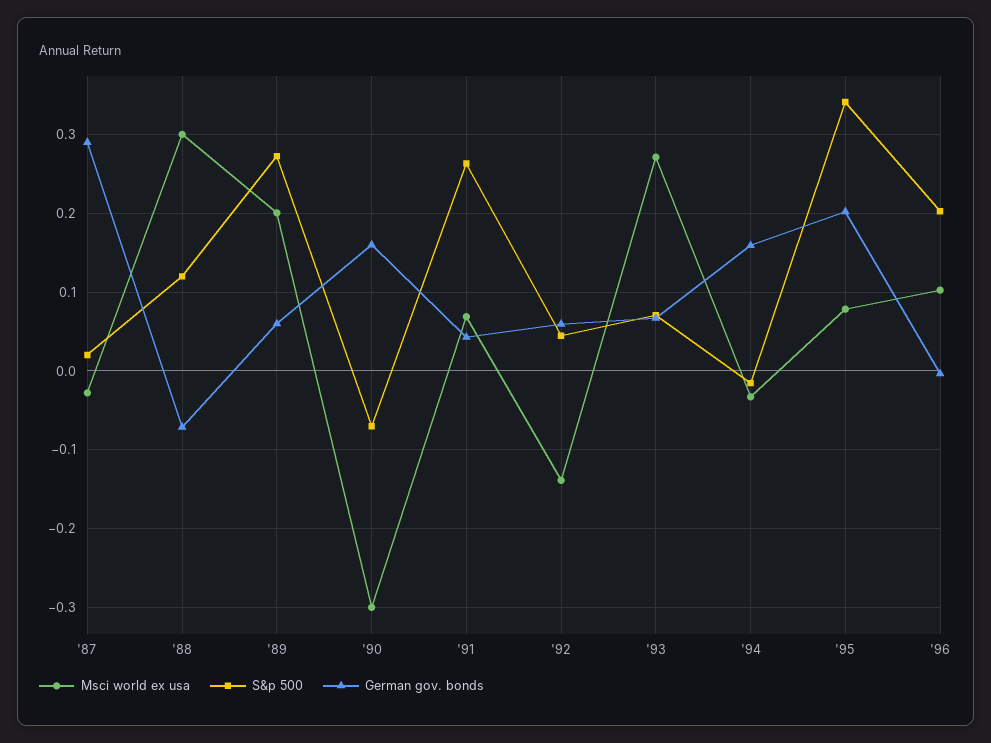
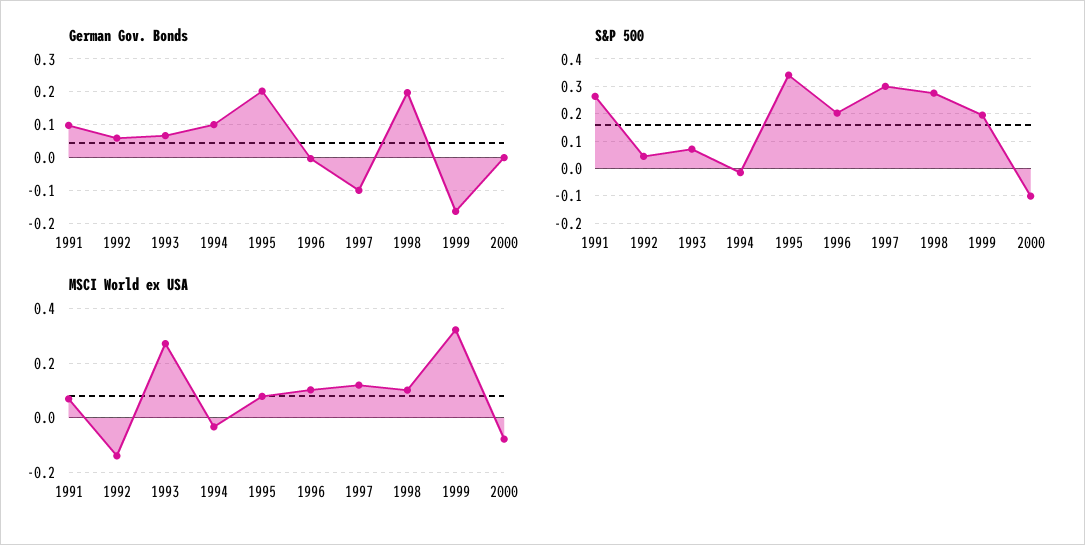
Msci world ex usa, '87: -0.03 -> none
S&p 500, '87: 0.02 -> none
German gov. bonds, '87: 0.29 -> none
Msci world ex usa, '88: 0.3 -> none
S&p 500, '88: 0.12 -> none
German gov. bonds, '88: -0.07 -> none
Msci world ex usa, '89: 0.2 -> none
S&p 500, '89: 0.27 -> none
German gov. bonds, '89: 0.06 -> none
Msci world ex usa, '90: -0.3 -> none
S&p 500, '90: -0.07 -> none
German gov. bonds, '90: 0.16 -> none
German gov. bonds, '91: 0.04 -> 0.1
German gov. bonds, '94: 0.16 -> 0.1
German gov. bonds, 1997: none -> -0.1
German gov. bonds, 1998: none -> 0.2
German gov. bonds, 1999: none -> -0.16
German gov. bonds, 2000: none -> 0
S&p 500, 1997: none -> 0.3
S&p 500, 1998: none -> 0.275
S&p 500, 1999: none -> 0.2
S&p 500, 2000: none -> -0.1
Msci world ex usa, 1997: none -> 0.125
Msci world ex usa, 1998: none -> 0.1
Msci world ex usa, 1999: none -> 0.325
Msci world ex usa, 2000: none -> -0.075

